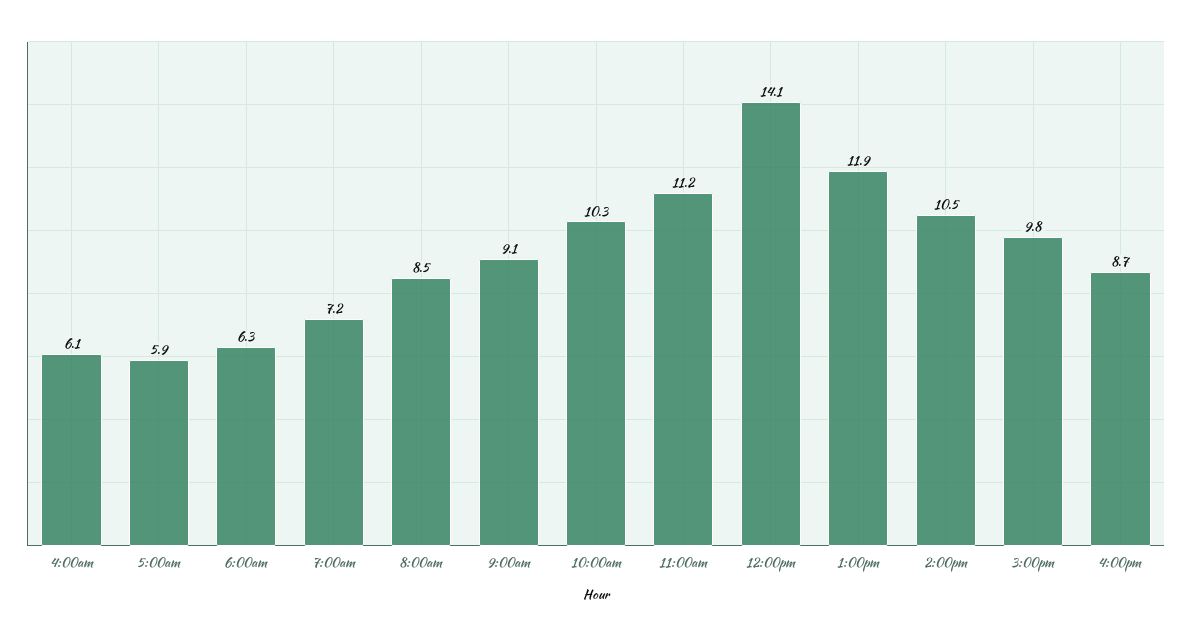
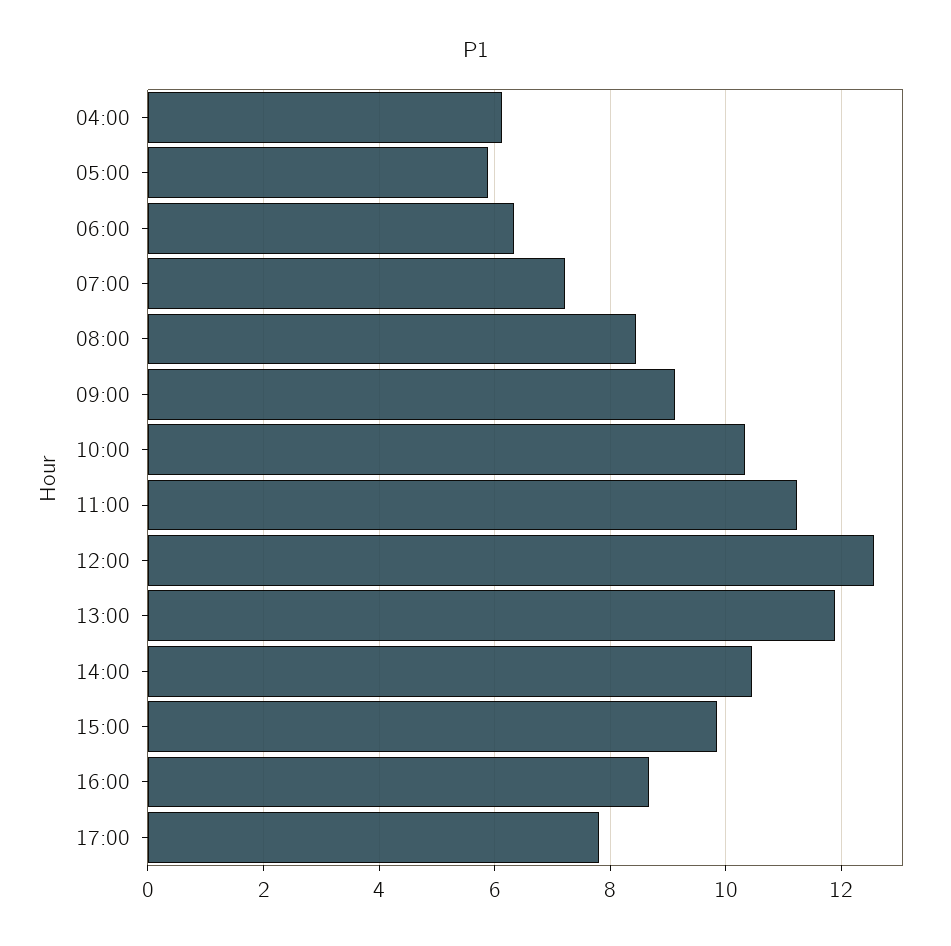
12:00pm: 14.1 -> 12.6
17:00: none -> 7.8

